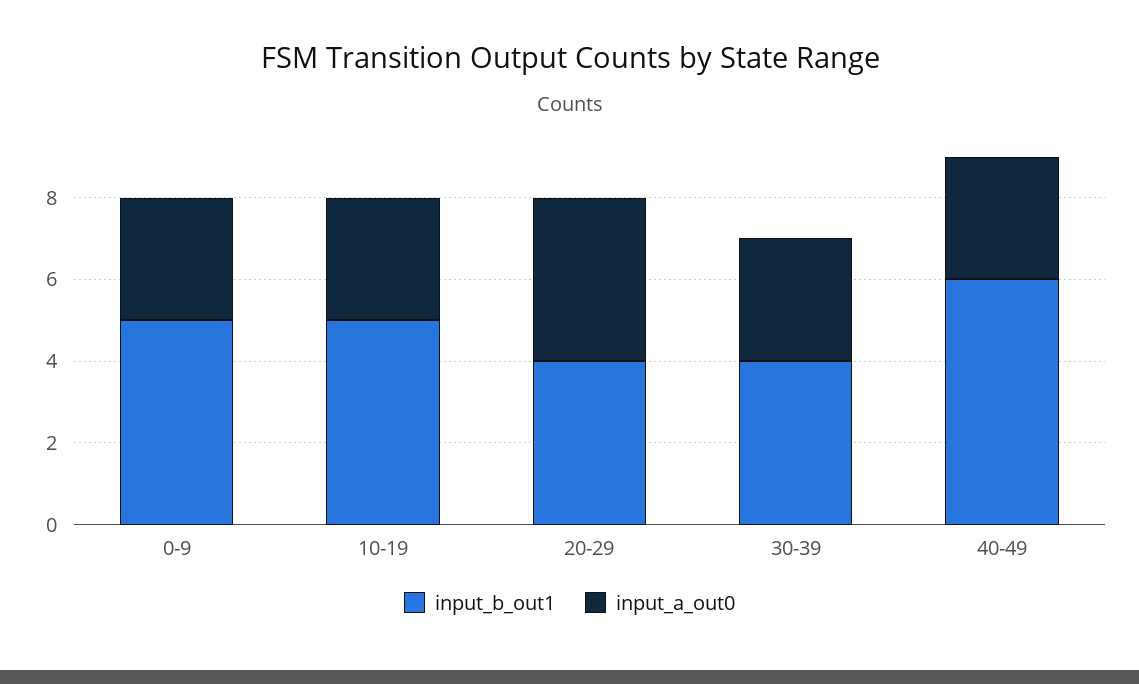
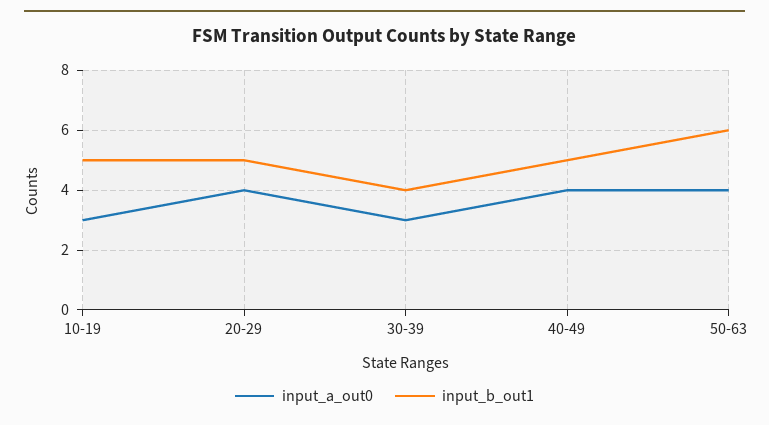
input_b_out1, 0-9: 5 -> none
input_a_out0, 0-9: 3 -> none
input_b_out1, 20-29: 4 -> 5
input_b_out1, 40-49: 6 -> 5
input_a_out0, 40-49: 3 -> 4
input_a_out0, 50-63: none -> 4
input_b_out1, 50-63: none -> 6

